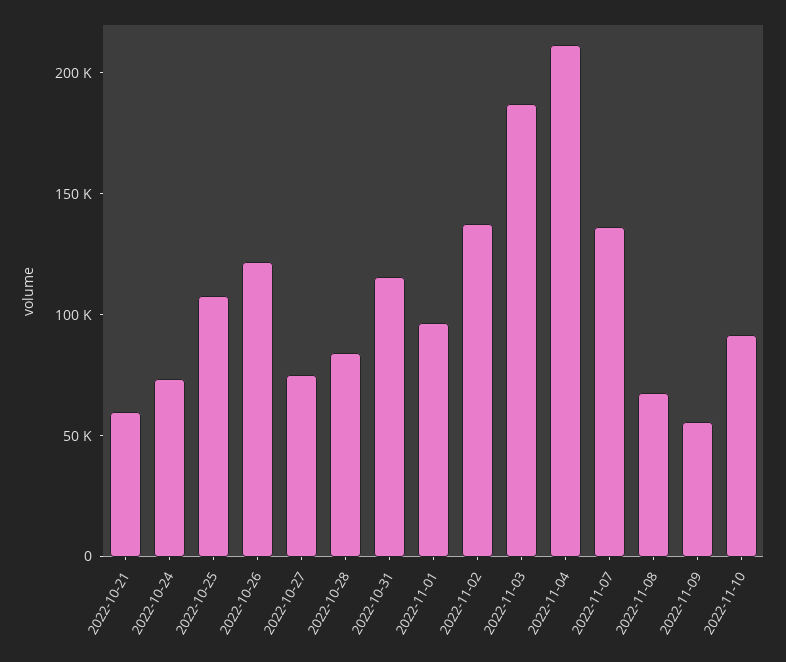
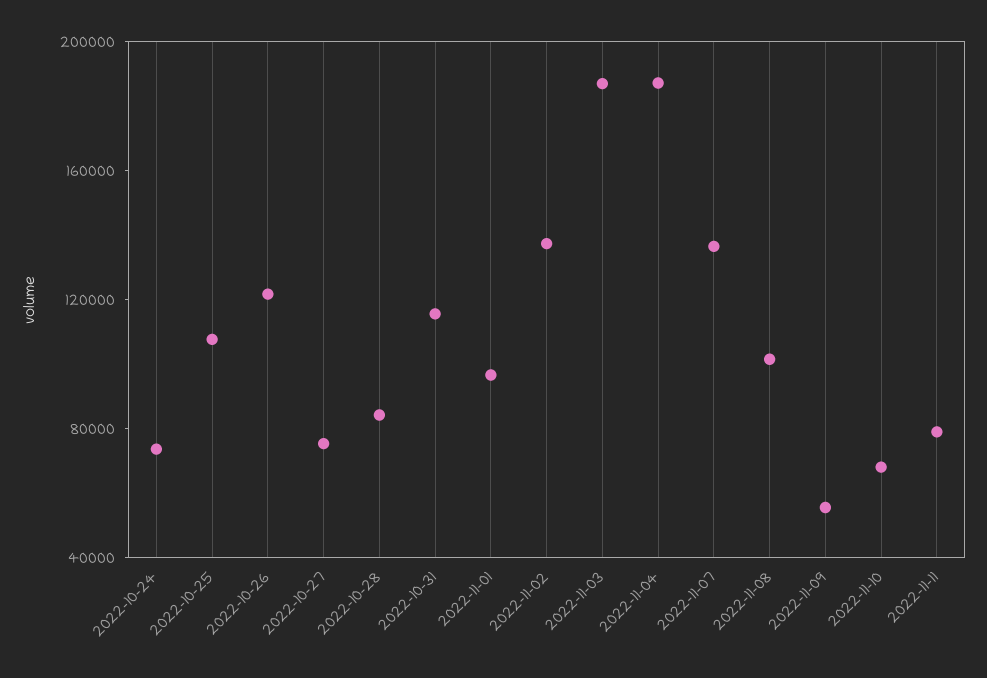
2022-10-21: 60000 -> none
2022-11-04: 210000 -> 190000
2022-11-08: 70000 -> 100000
2022-11-10: 90000 -> 70000
2022-11-11: none -> 80000

